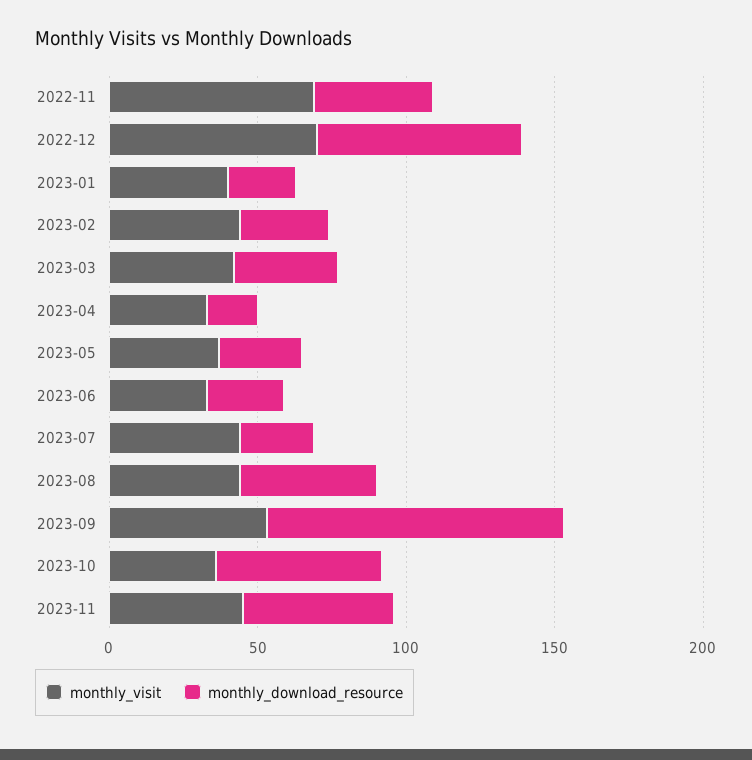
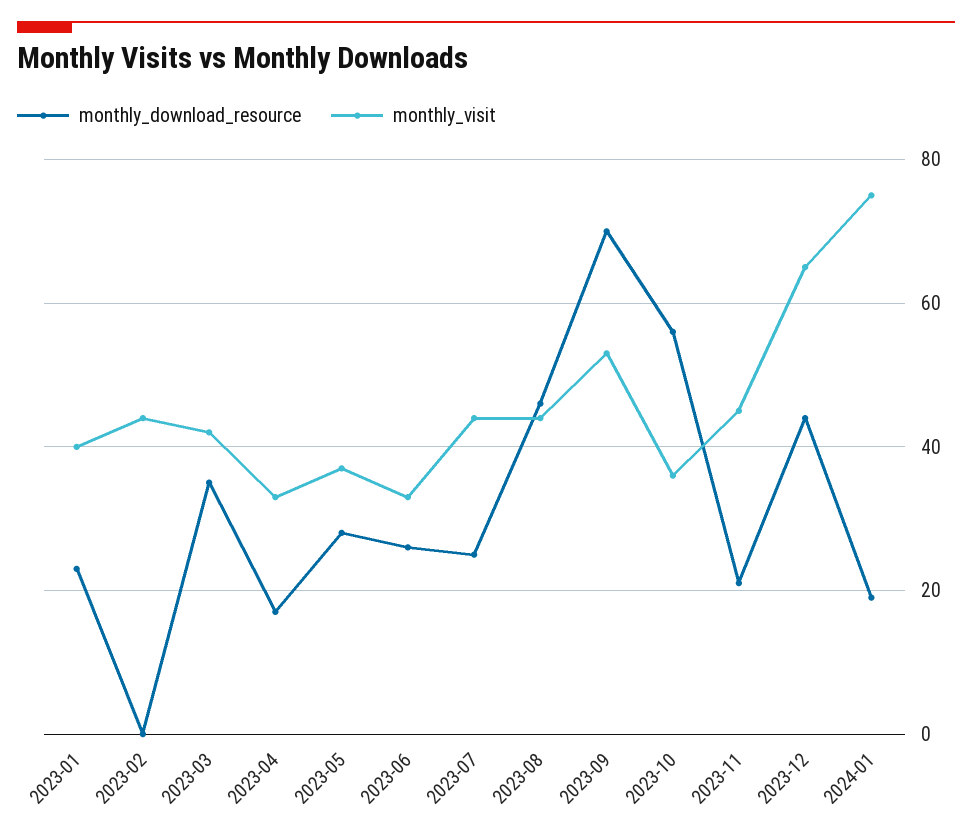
monthly_visit, 2022-11: 70 -> none
monthly_download_resource, 2022-11: 40 -> none
monthly_visit, 2022-12: 70 -> none
monthly_download_resource, 2022-12: 70 -> none
monthly_download_resource, 2023-02: 30 -> 0
monthly_download_resource, 2023-09: 100 -> 70
monthly_download_resource, 2023-11: 50 -> 20
monthly_download_resource, 2023-12: none -> 45
monthly_visit, 2023-12: none -> 65
monthly_download_resource, 2024-01: none -> 20
monthly_visit, 2024-01: none -> 75

